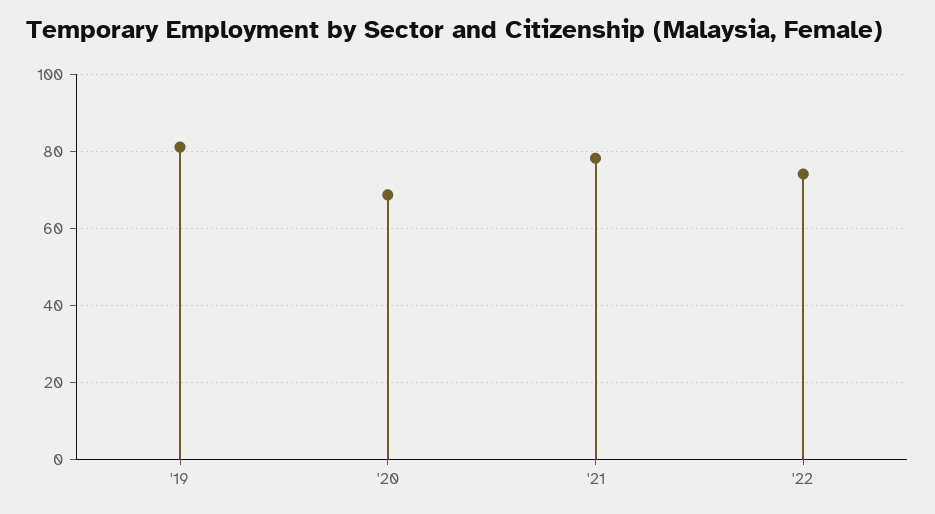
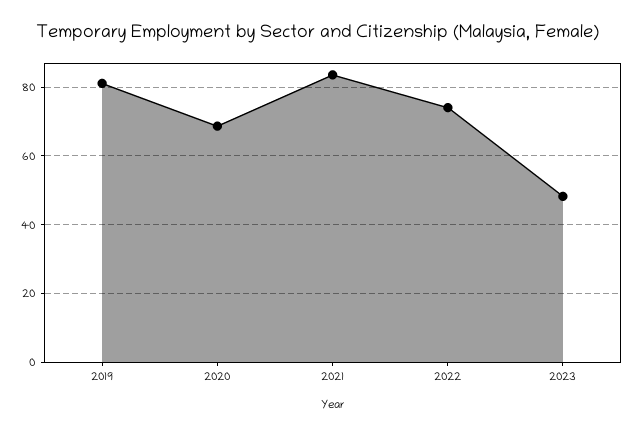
'21: 78 -> 84
2023: none -> 48

